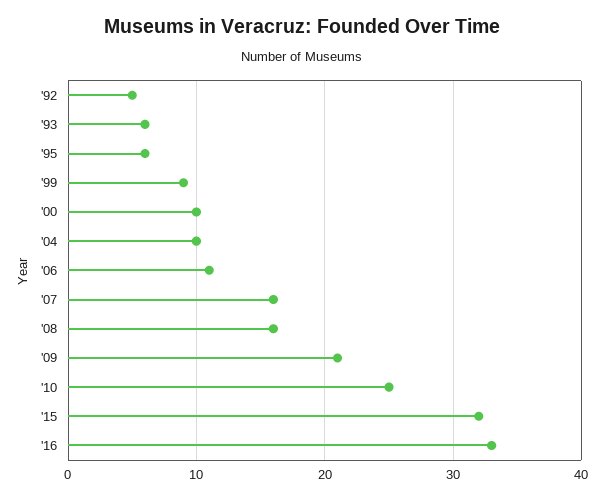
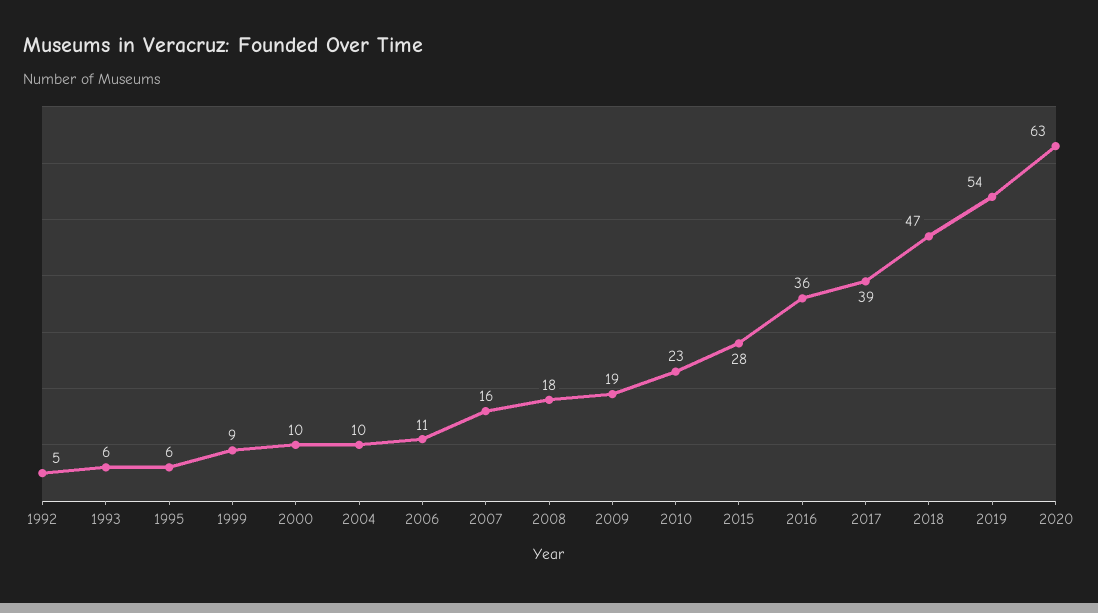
'08: 16 -> 18
'09: 21 -> 19
'10: 25 -> 23
'15: 32 -> 28
'16: 33 -> 36
2017: none -> 39
2018: none -> 47
2019: none -> 54
2020: none -> 63

